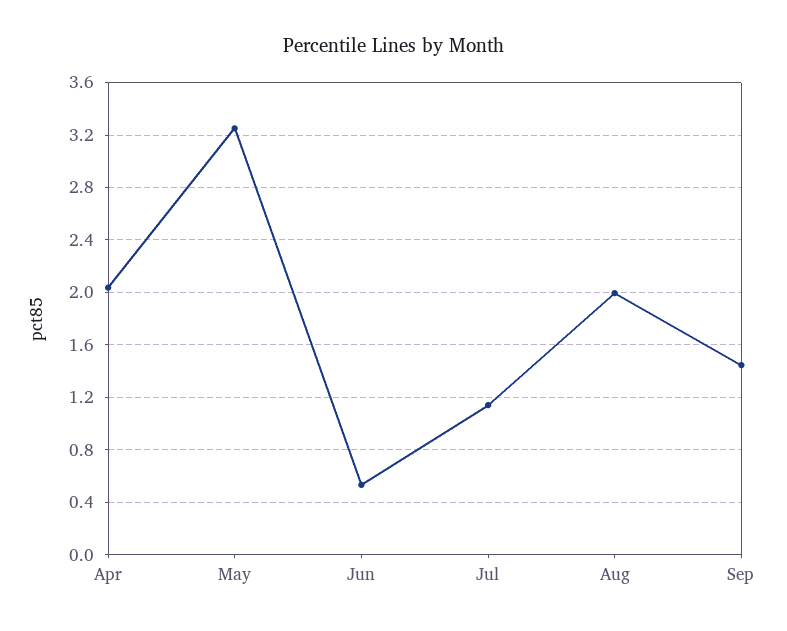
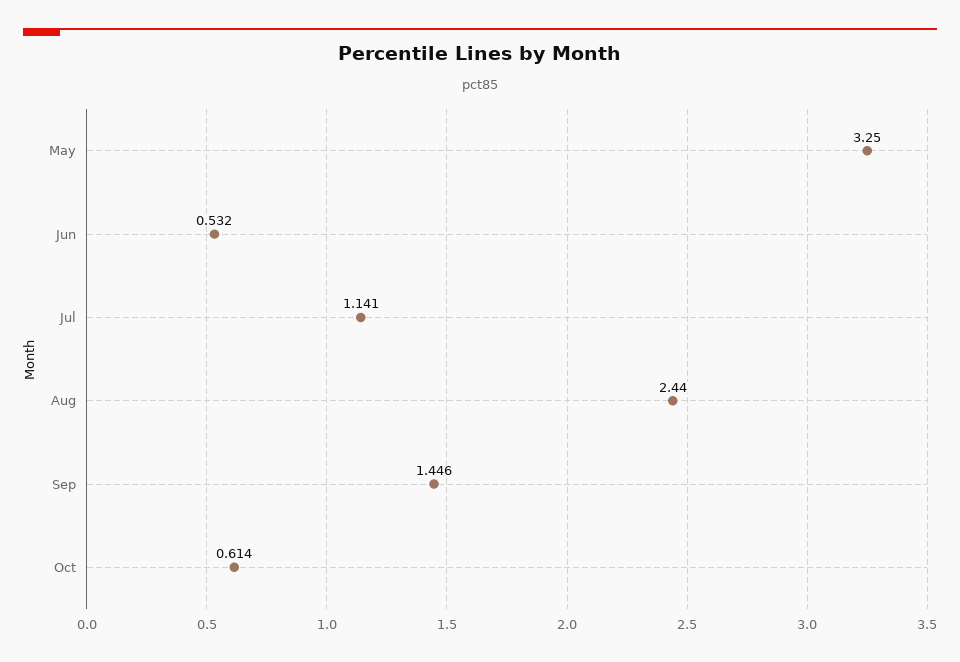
Apr: 2.05 -> none
Aug: 2 -> 2.44
Oct: none -> 0.614

